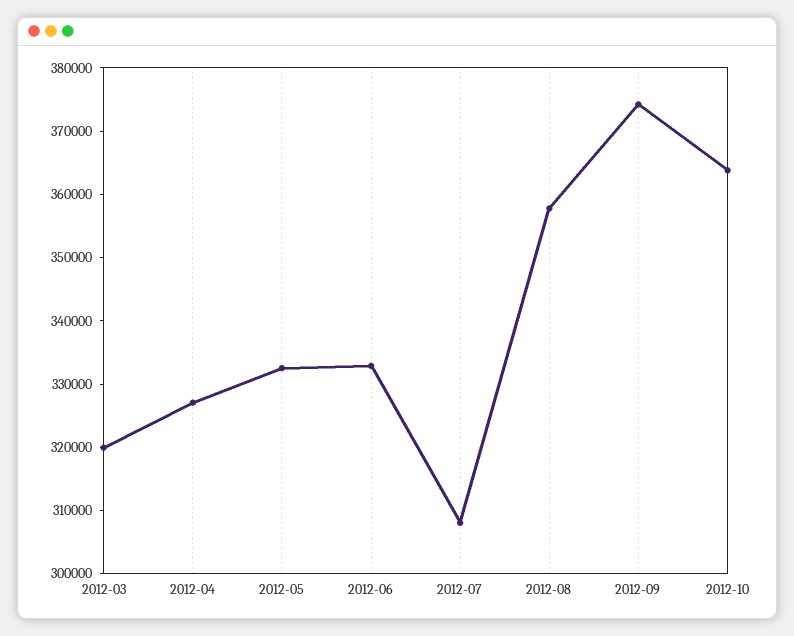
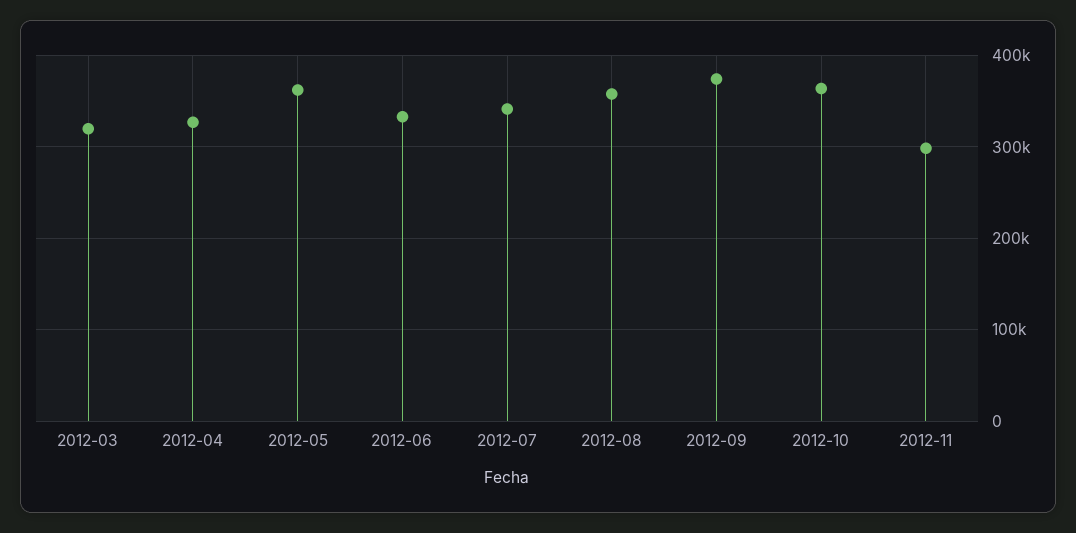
2012-05: 332000 -> 360000
2012-07: 308000 -> 340000
2012-11: none -> 300000

